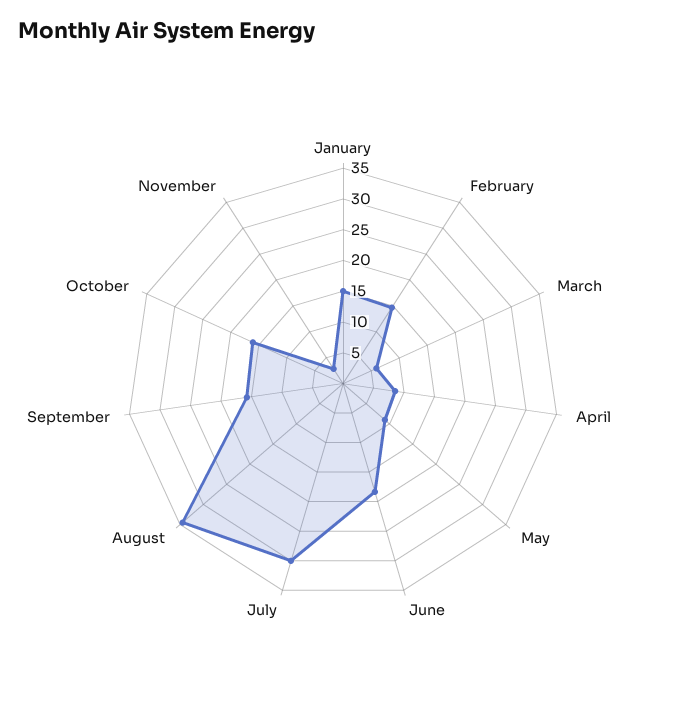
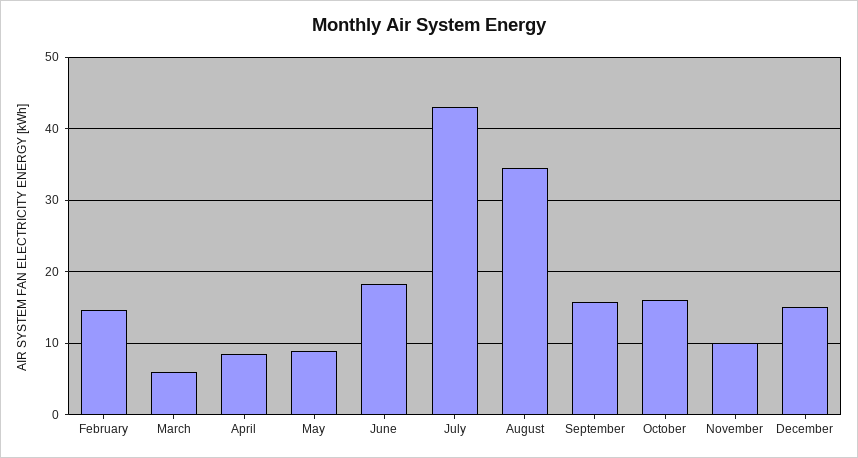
January: 15 -> none
July: 30 -> 43
November: 2.5 -> 10
December: none -> 15

